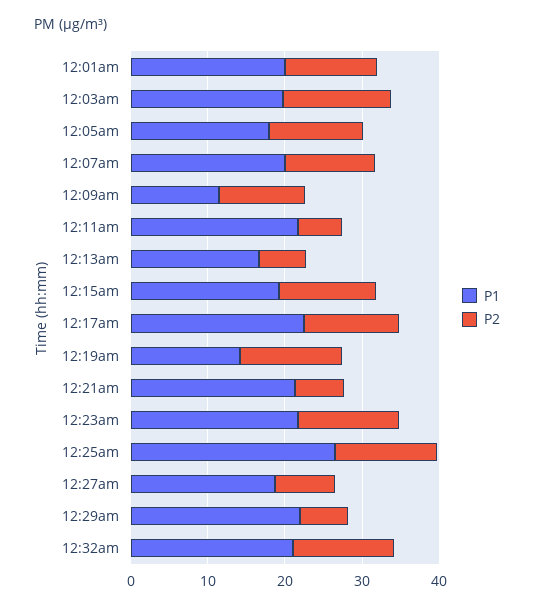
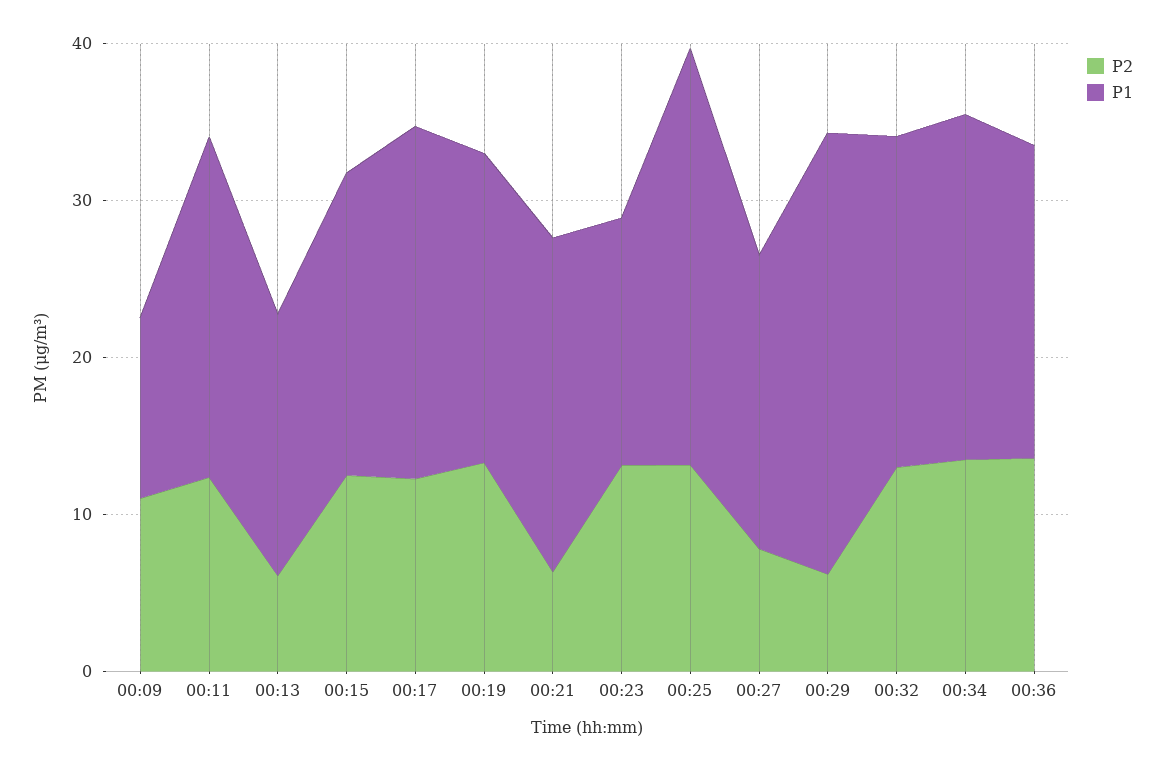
P1, 12:01am: 20 -> none
P2, 12:01am: 12 -> none
P1, 12:03am: 20 -> none
P2, 12:03am: 14 -> none
P1, 12:05am: 18 -> none
P2, 12:05am: 12 -> none
P1, 12:07am: 20 -> none
P2, 12:07am: 12 -> none
P2, 12:11am: 6 -> 12
P1, 12:19am: 14 -> 20
P1, 12:23am: 22 -> 16
P1, 12:29am: 22 -> 28
P2, 00:34: none -> 14
P1, 00:34: none -> 22
P2, 00:36: none -> 14
P1, 00:36: none -> 20

